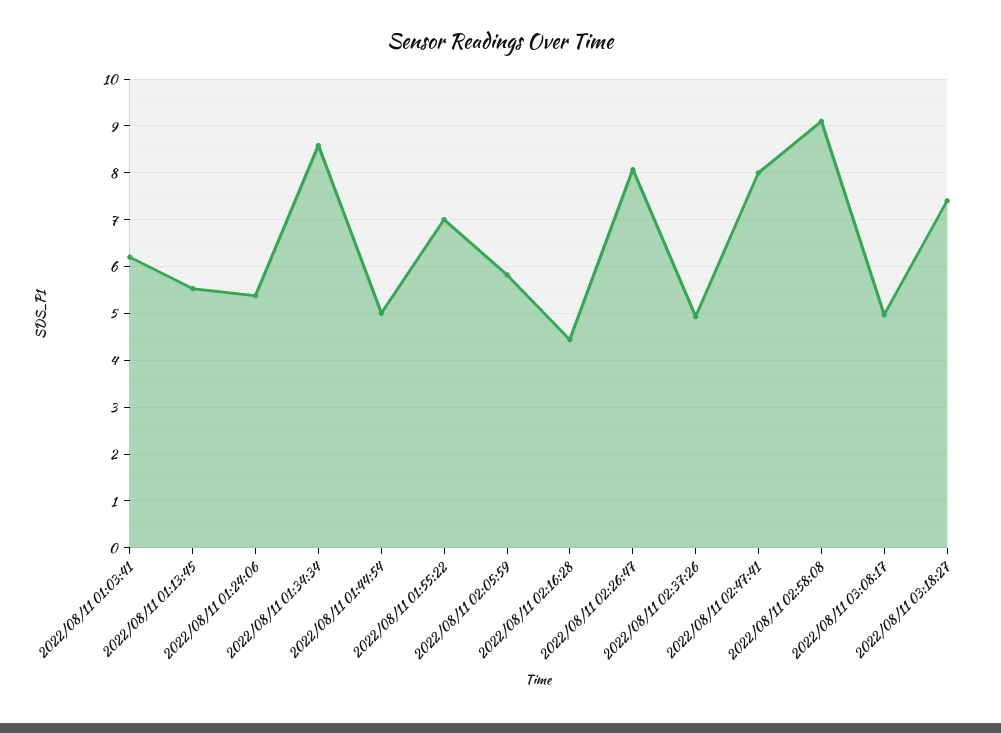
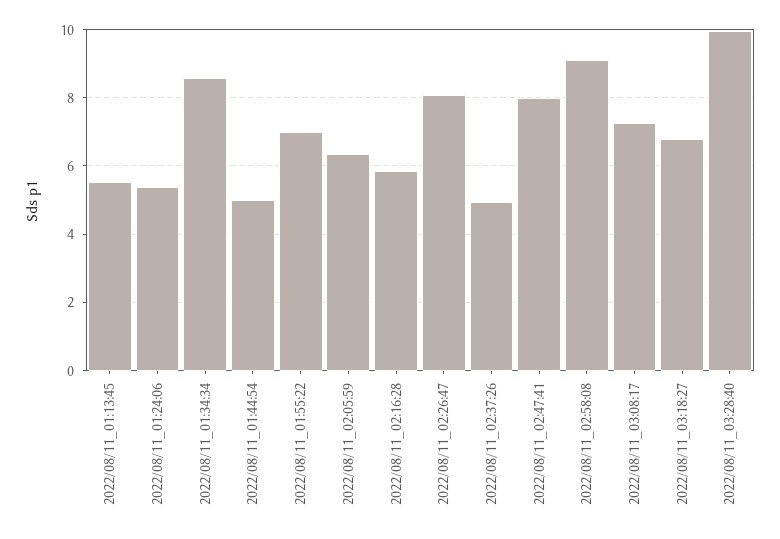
2022/08/11 01:03:41: 6.2 -> none
2022/08/11 02:05:59: 5.8 -> 6.4
2022/08/11 02:16:28: 4.4 -> 5.8
2022/08/11 03:08:17: 5 -> 7.2
2022/08/11 03:18:27: 7.4 -> 6.8
2022/08/11_03:28:40: none -> 10

